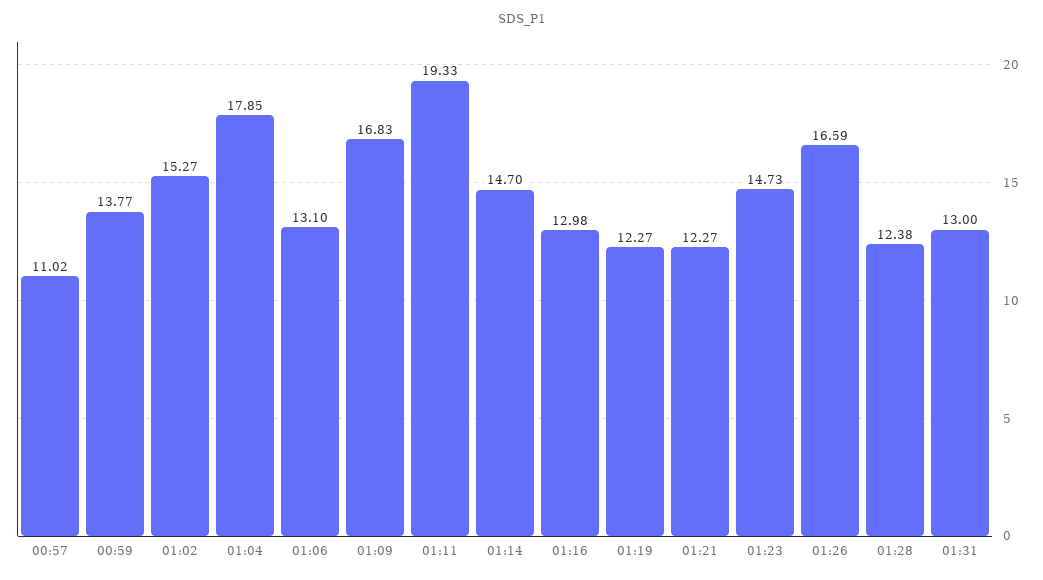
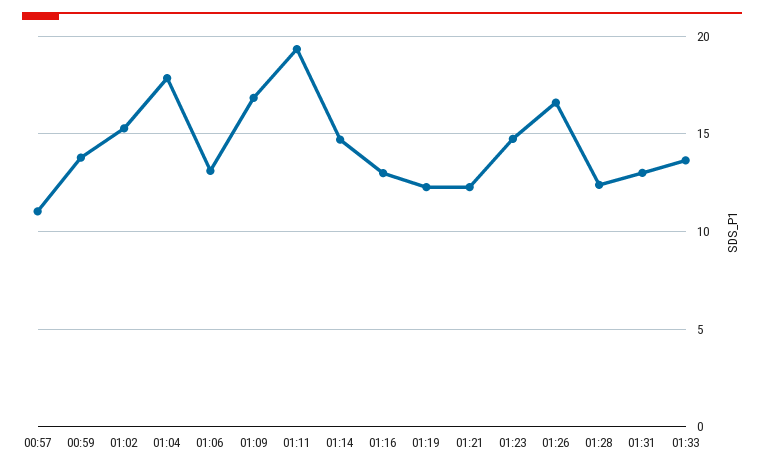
01:33: none -> 13.5

